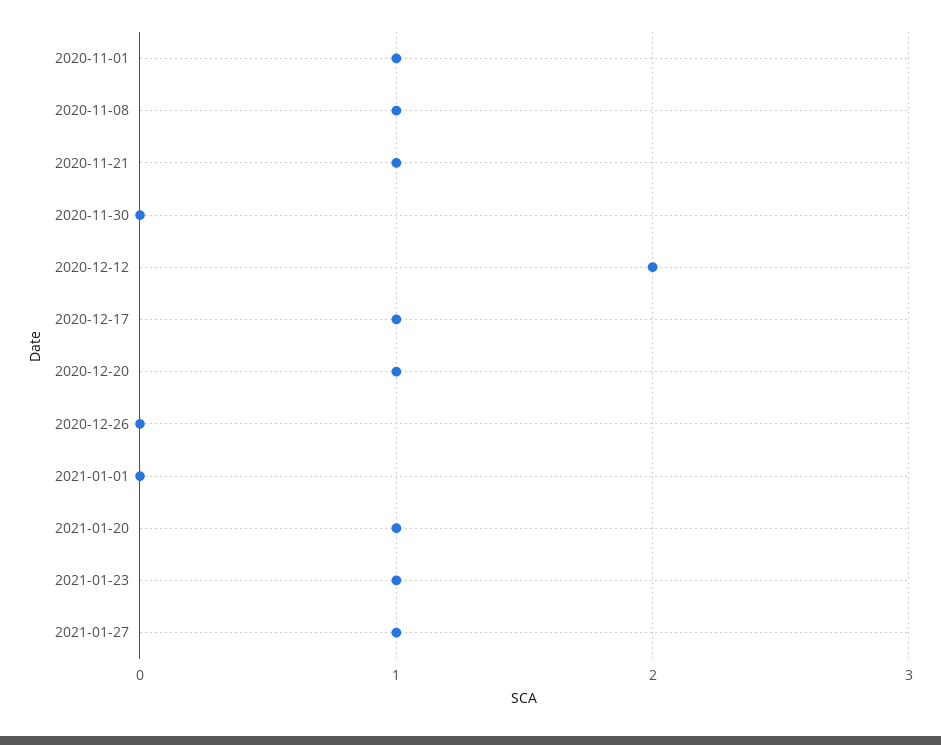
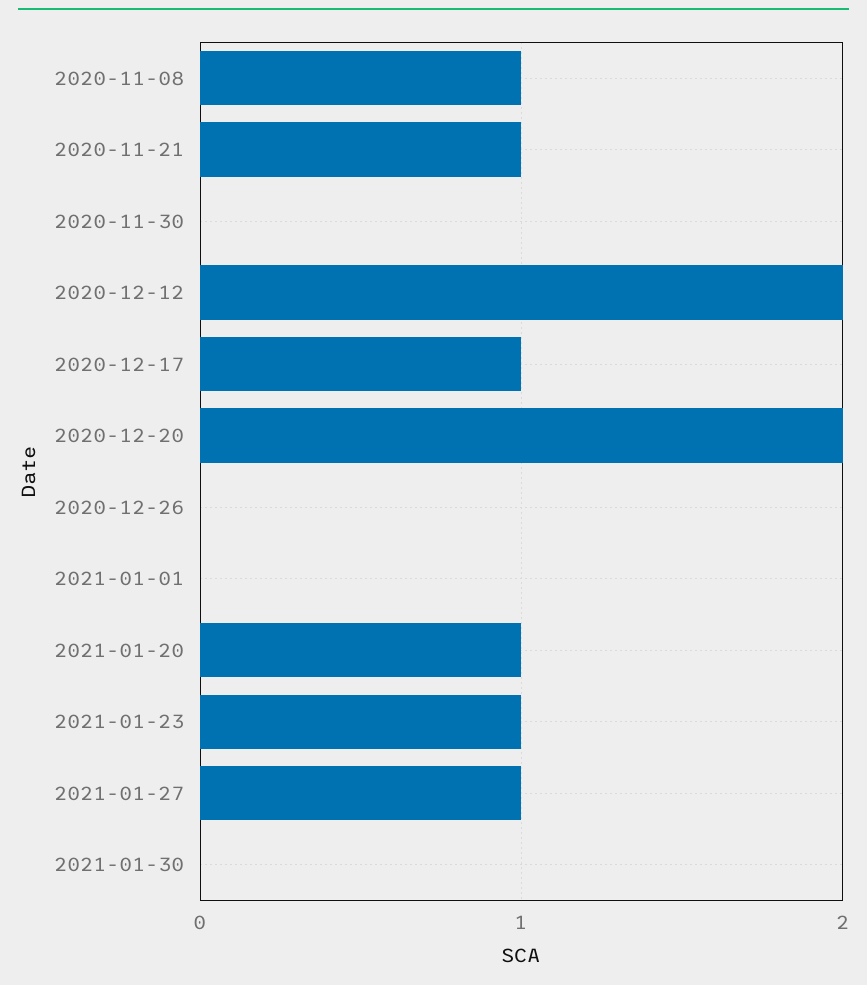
2020-11-01: 1 -> none
2020-12-20: 1 -> 2
2021-01-30: none -> 0

